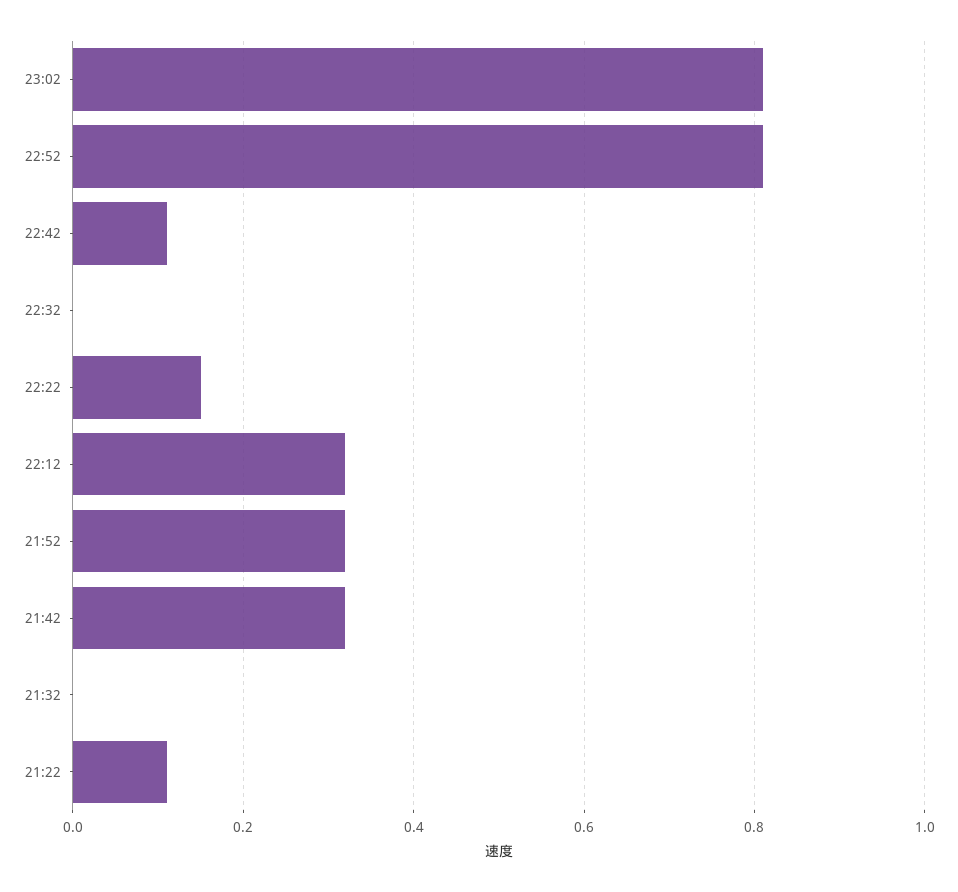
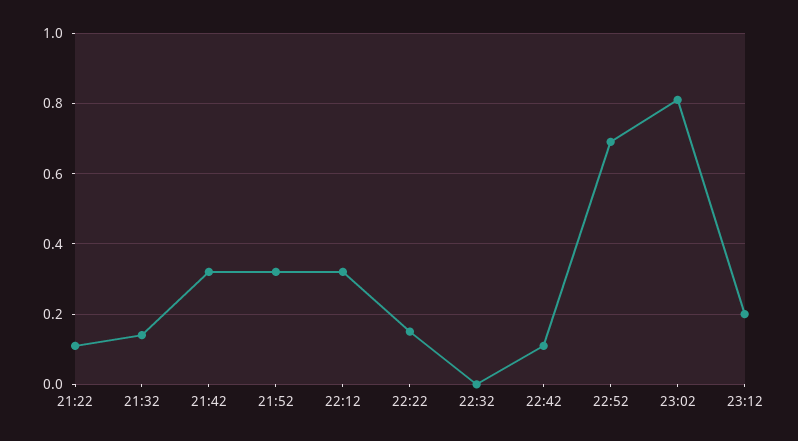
22:52: 0.8 -> 0.7
21:32: 0 -> 0.15
23:12: none -> 0.2

